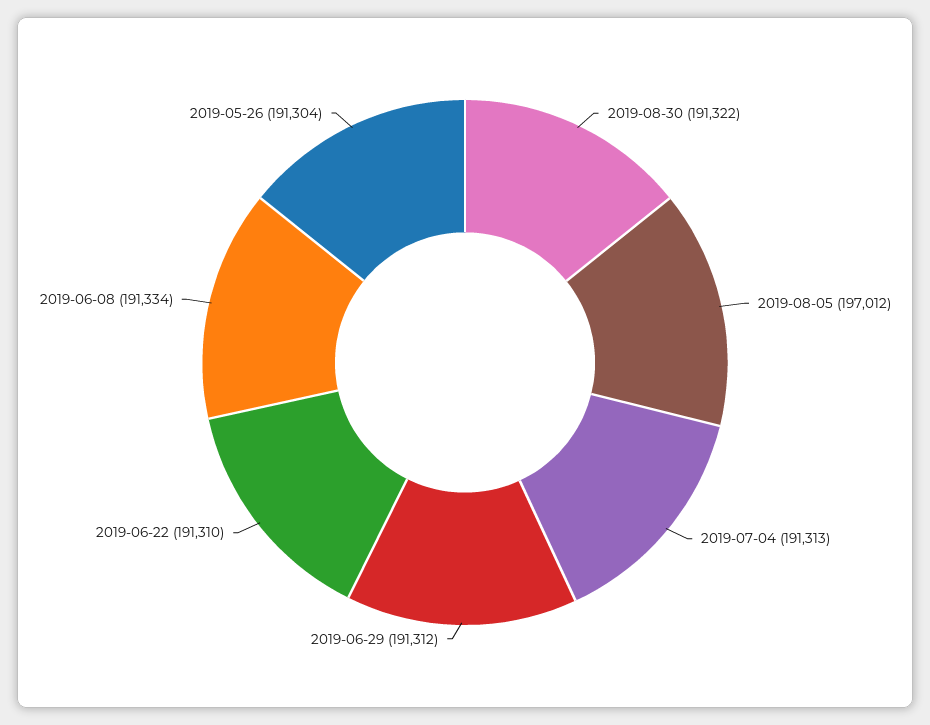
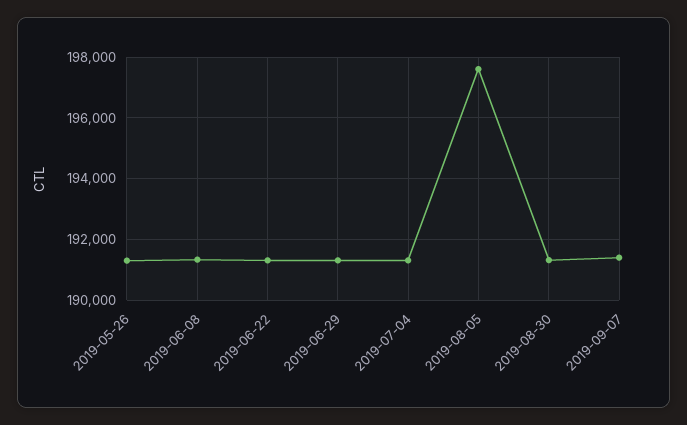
2019-08-05: 197012 -> 197600
2019-09-07: none -> 191400

